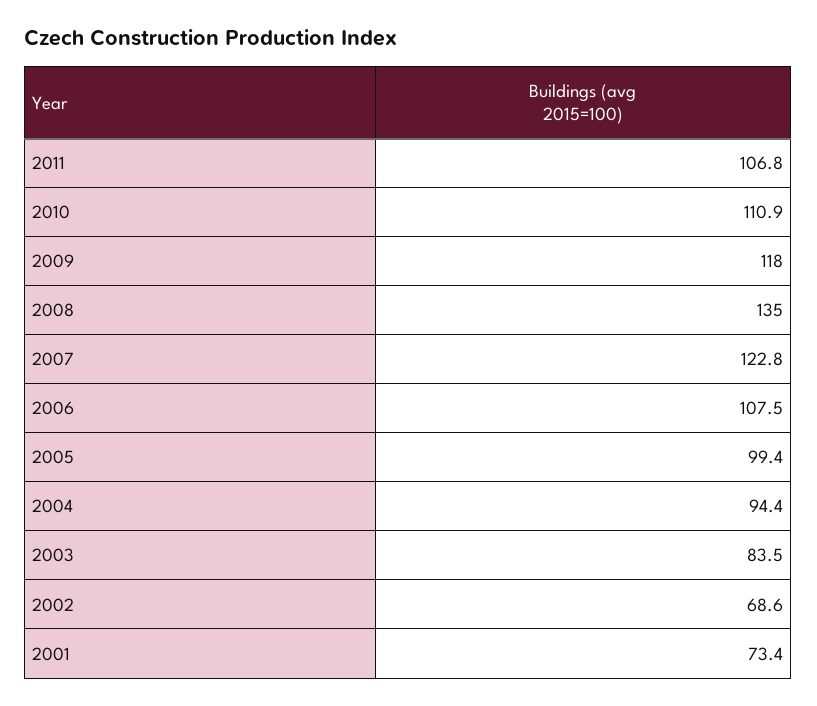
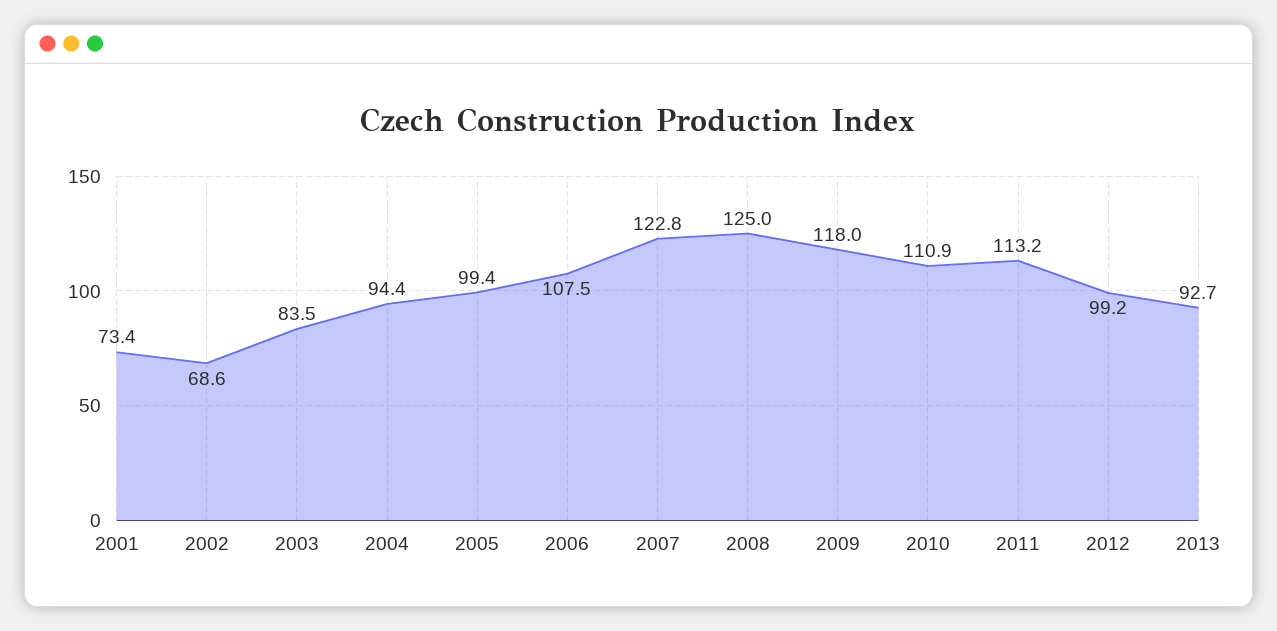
2011: 106.8 -> 113.2
2008: 135 -> 125
2012: none -> 99.2
2013: none -> 92.7

